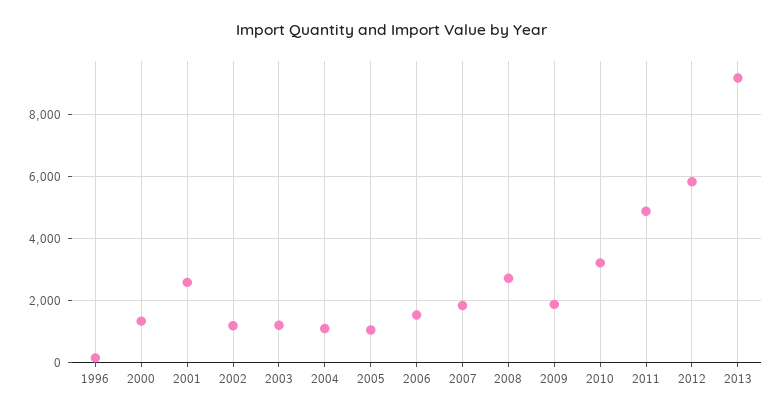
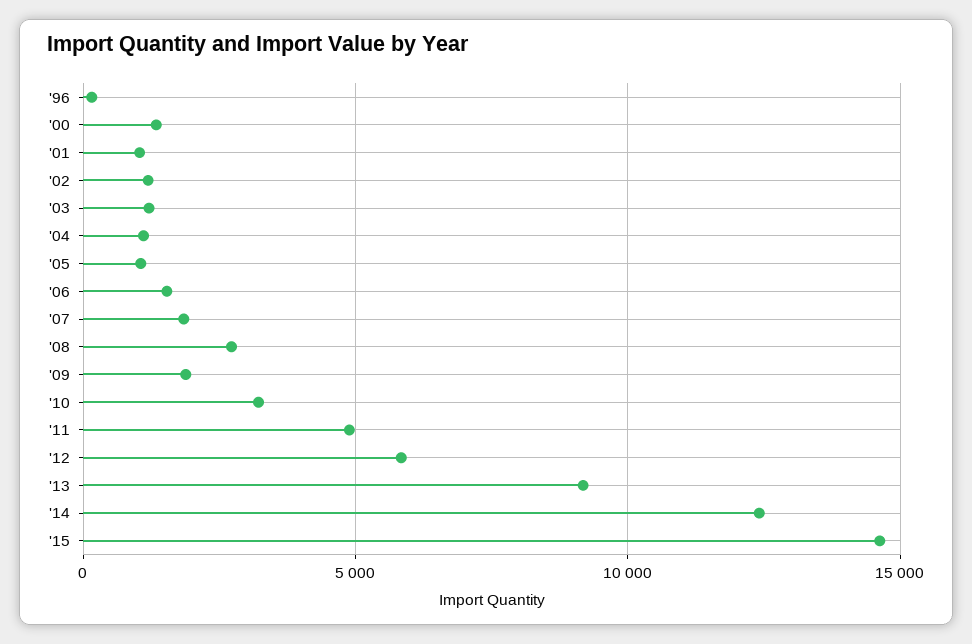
2001: 2600 -> 1000
'14: none -> 12500
'15: none -> 14500

